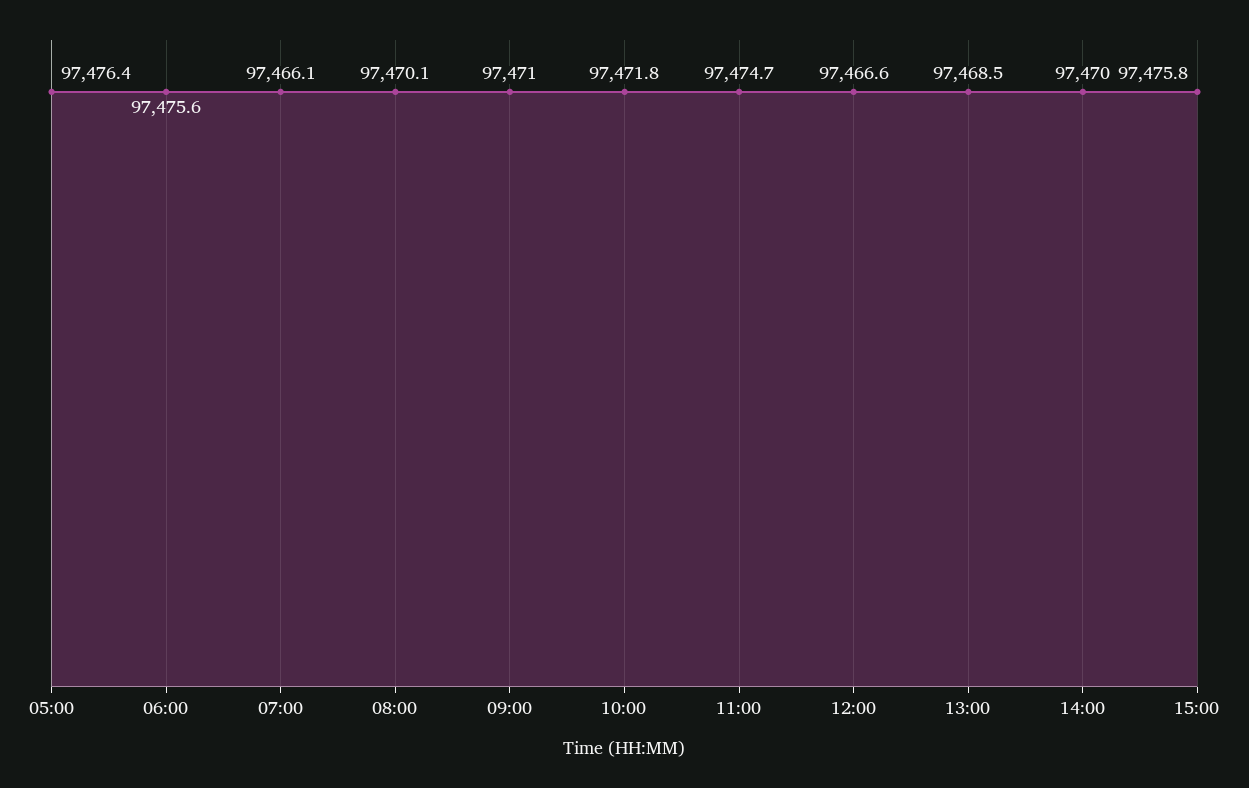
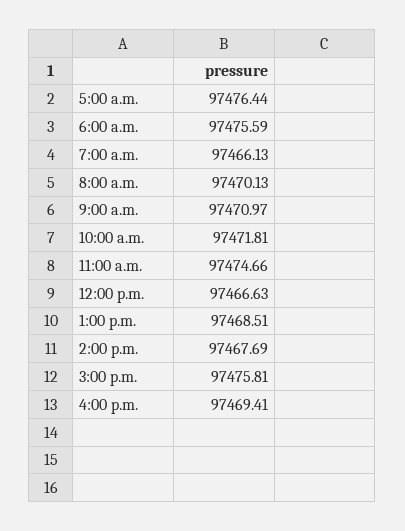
14:00: 97470 -> 97467.69
4:00 p.m.: none -> 97469.41

